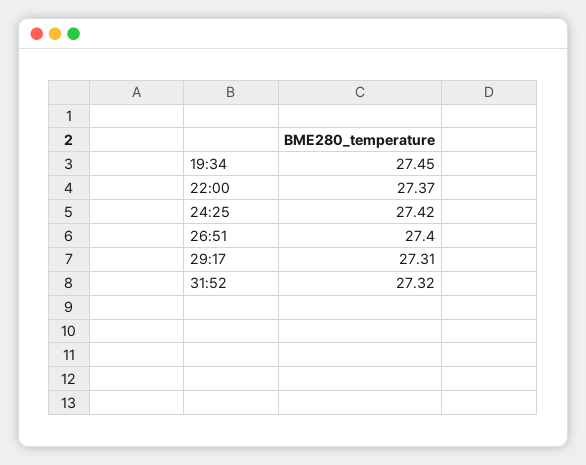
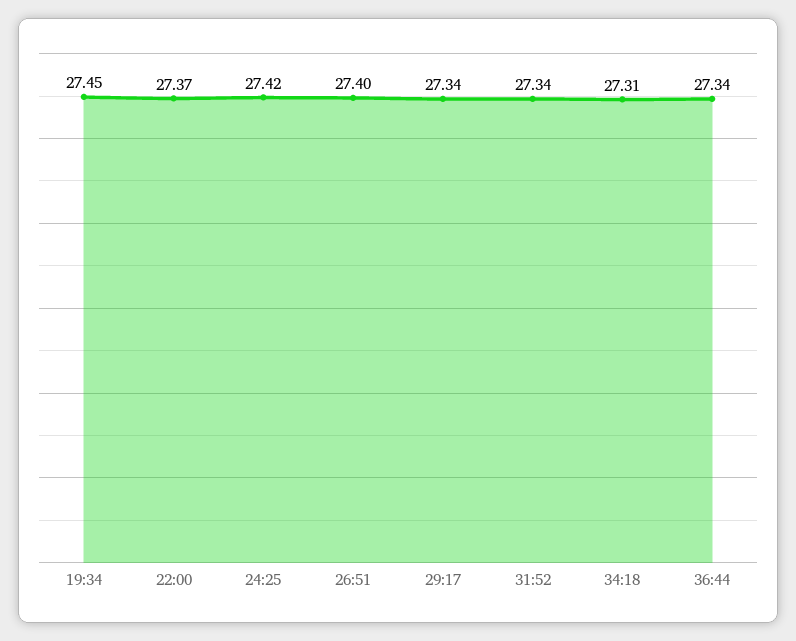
29:17: 27.31 -> 27.34
31:52: 27.32 -> 27.34
34:18: none -> 27.31
36:44: none -> 27.34

